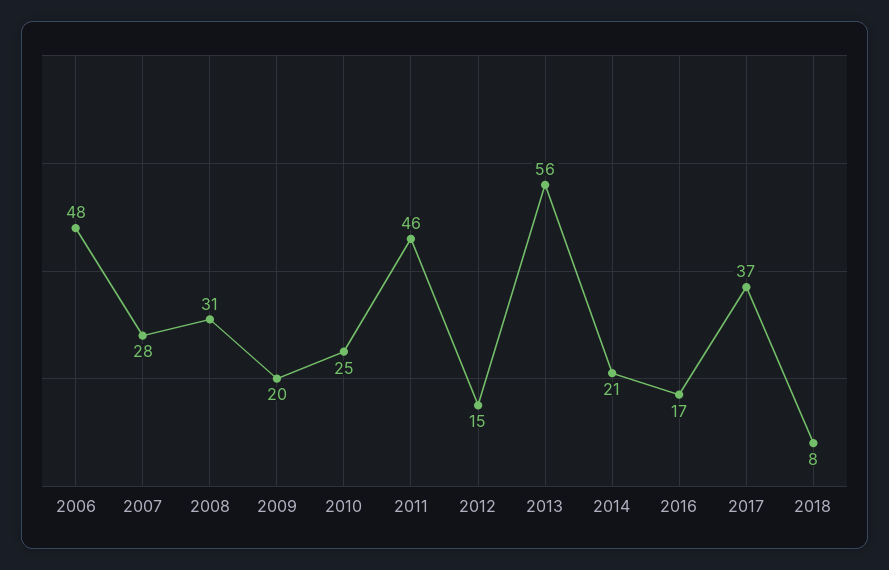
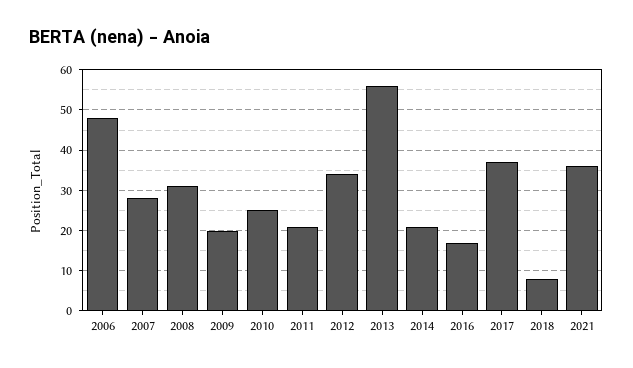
2011: 46 -> 20
2012: 15 -> 35
2021: none -> 35

